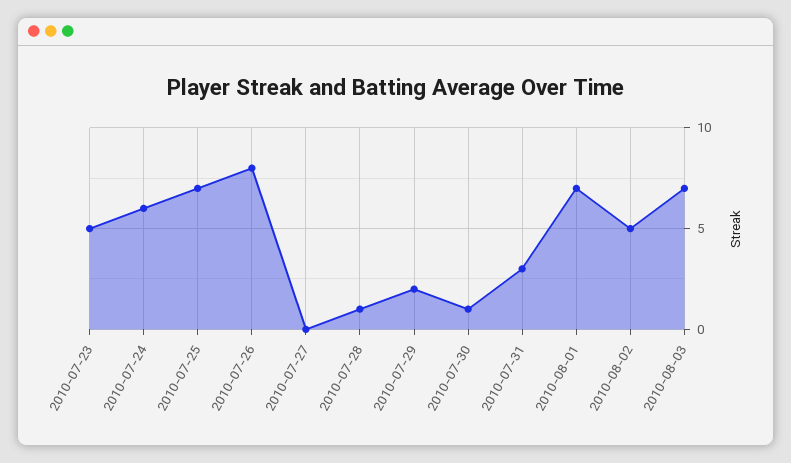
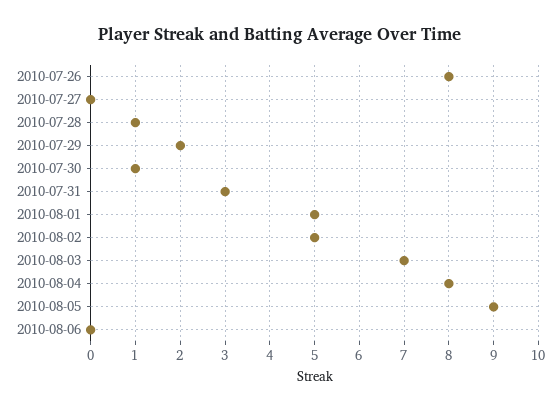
2010-07-23: 5 -> none
2010-07-24: 6 -> none
2010-07-25: 7 -> none
2010-08-01: 7 -> 5
2010-08-04: none -> 8
2010-08-05: none -> 9
2010-08-06: none -> 0

